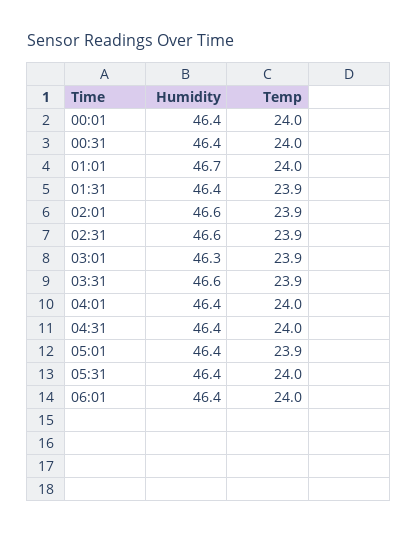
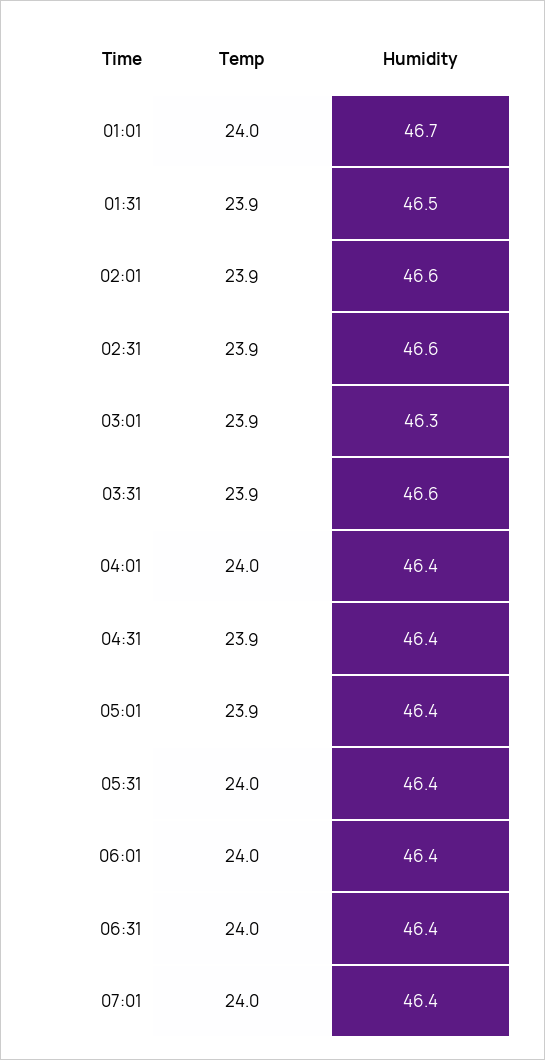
Humidity, 00:01: 46.4 -> none
Temp, 00:01: 24 -> none
Humidity, 00:31: 46.4 -> none
Temp, 00:31: 24 -> none
Humidity, 01:31: 46.4 -> 46.5
Temp, 04:31: 24 -> 23.9
Temp, 06:31: none -> 24
Humidity, 06:31: none -> 46.4
Temp, 07:01: none -> 24
Humidity, 07:01: none -> 46.4

